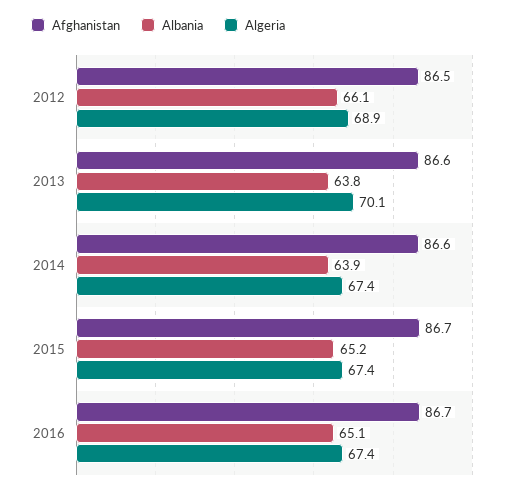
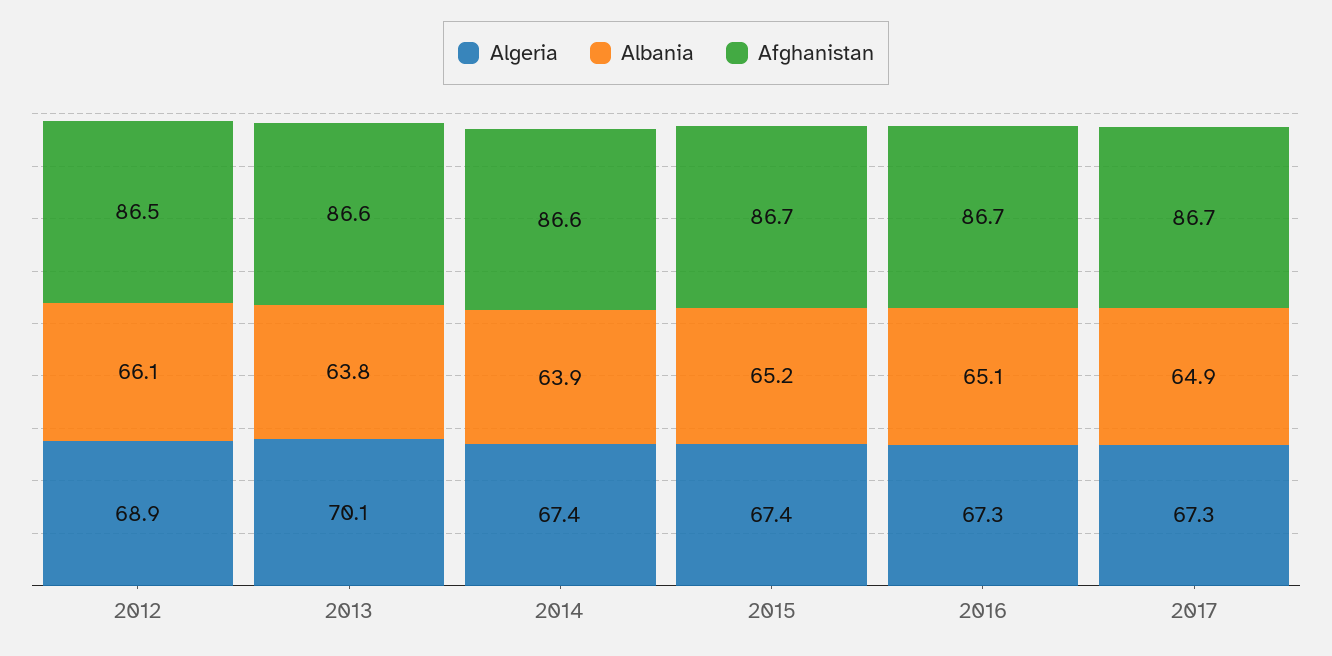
Algeria, 2016: 67.4 -> 67.3
Algeria, 2017: none -> 67.3
Albania, 2017: none -> 64.9
Afghanistan, 2017: none -> 86.7

